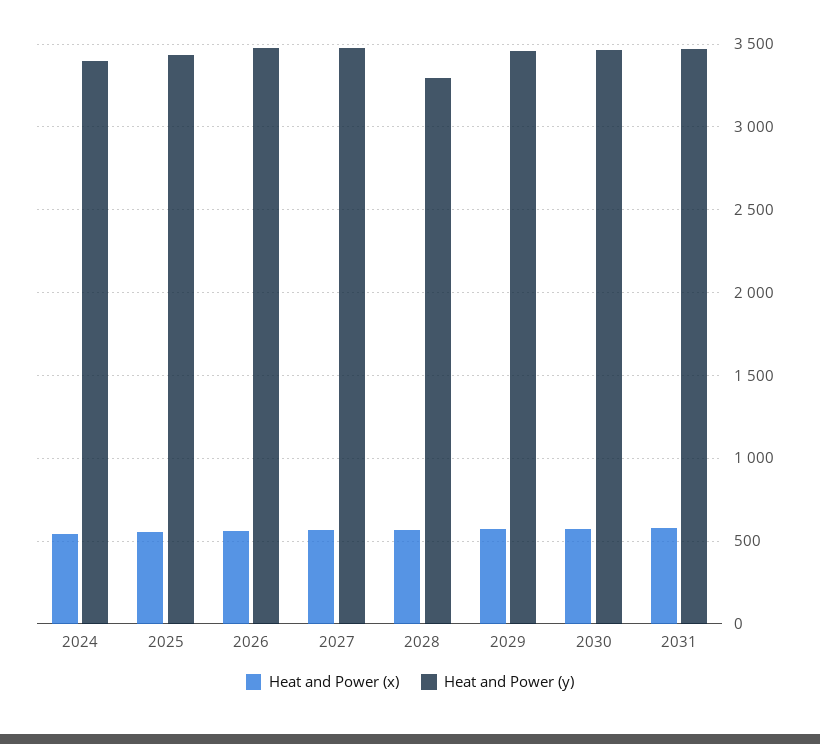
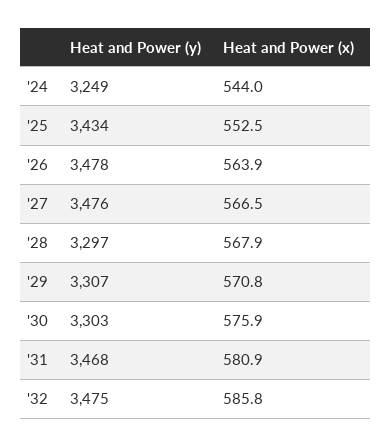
Heat and Power (y), 2024: 3400 -> 3249
Heat and Power (y), 2029: 3450 -> 3307
Heat and Power (y), 2030: 3450 -> 3303
Heat and Power (y), '32: none -> 3475
Heat and Power (x), '32: none -> 585.8

